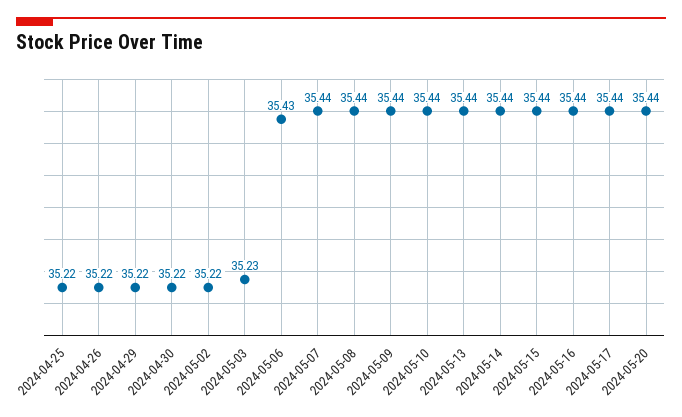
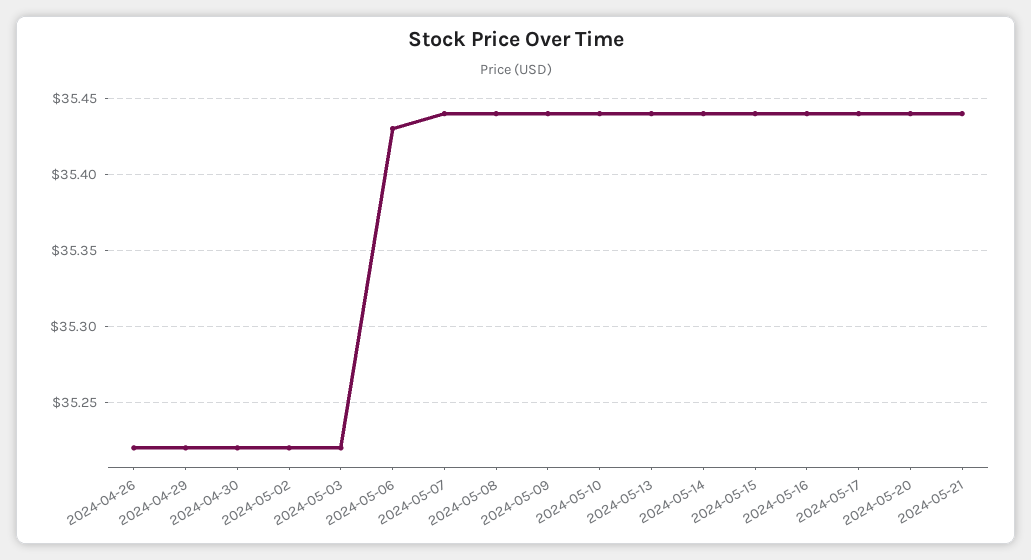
2024-04-25: 35.22 -> none
2024-05-03: 35.23 -> 35.22
2024-05-21: none -> 35.44

